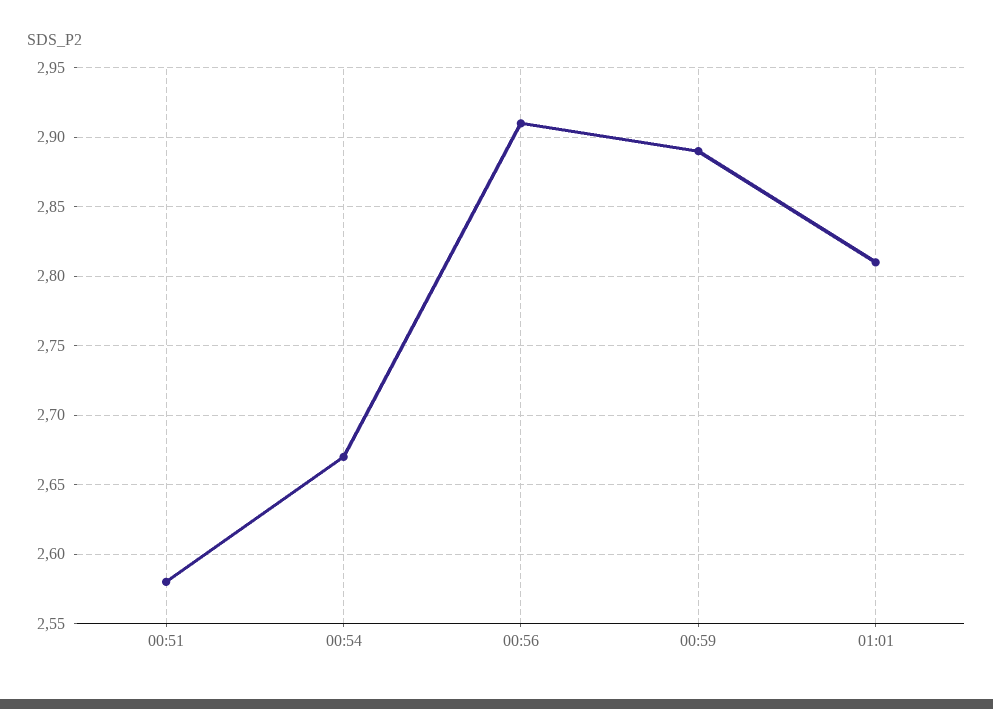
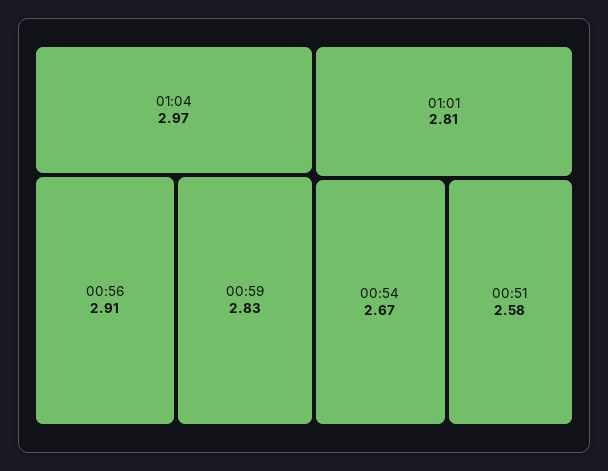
00:59: 2.89 -> 2.83
01:04: none -> 2.97

